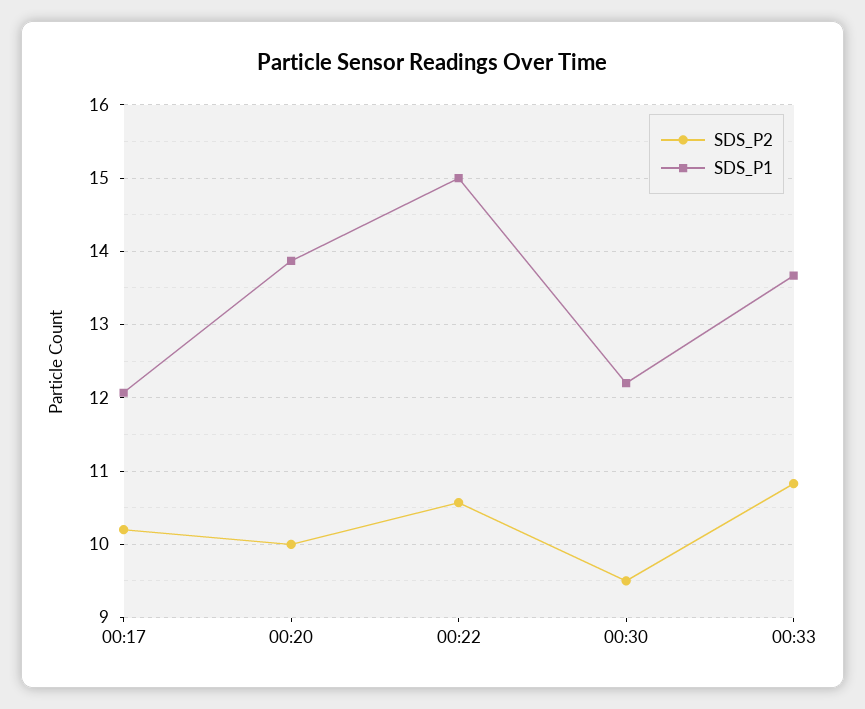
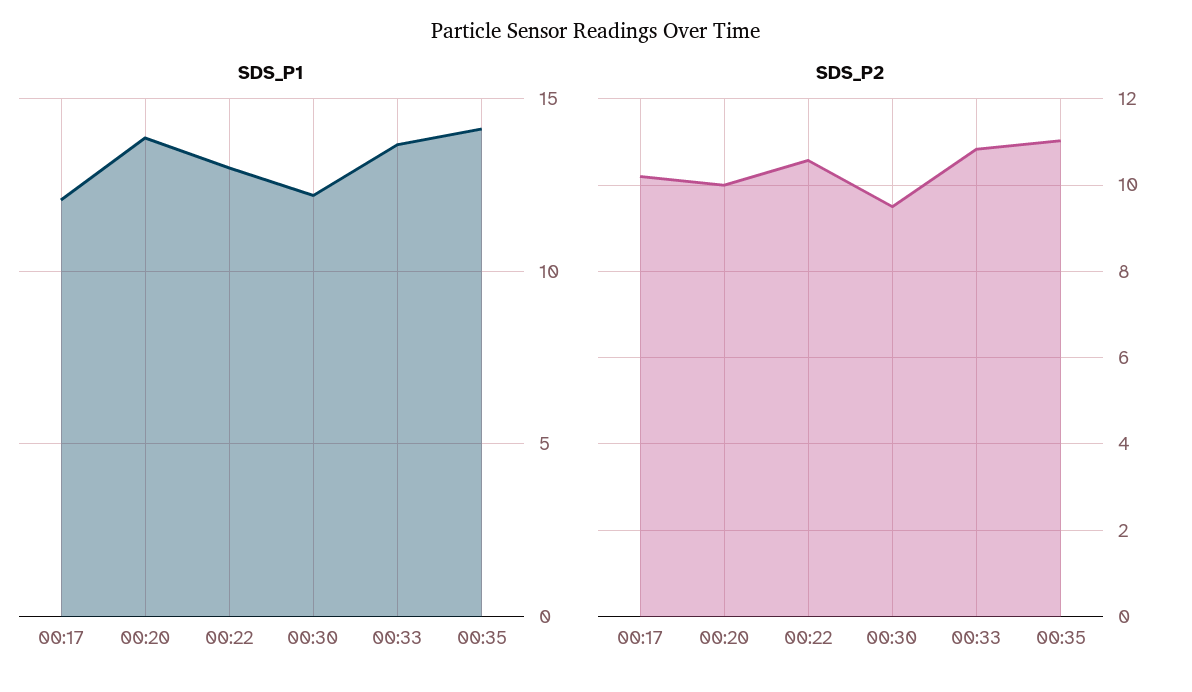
SDS_P1, 00:22: 15 -> 13
SDS_P1, 00:35: none -> 14
SDS_P2, 00:35: none -> 11

